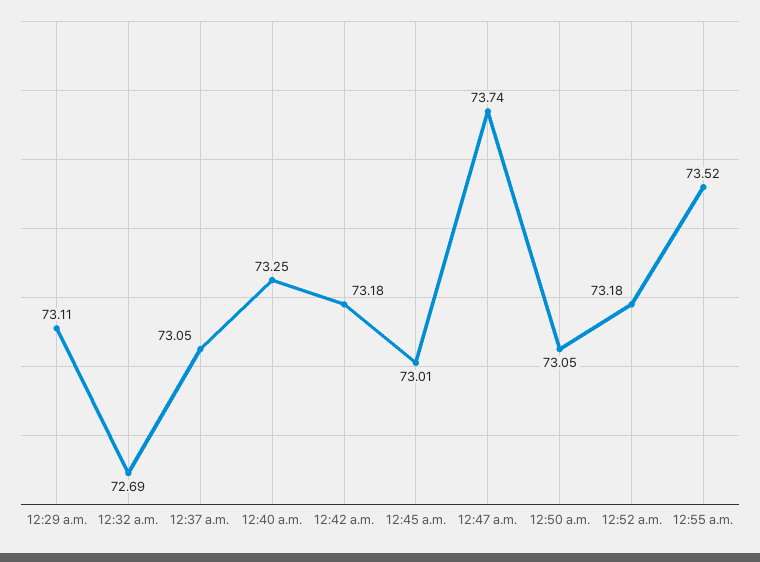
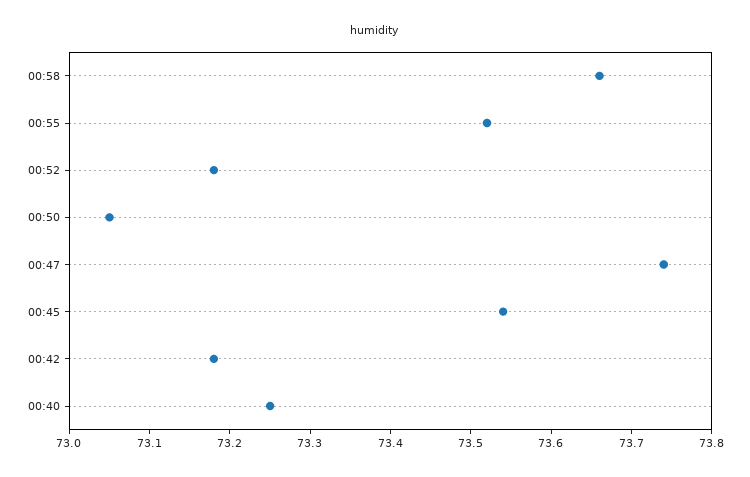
12:29 a.m.: 73.11 -> none
12:32 a.m.: 72.69 -> none
12:37 a.m.: 73.05 -> none
12:45 a.m.: 73.01 -> 73.54
00:58: none -> 73.66

